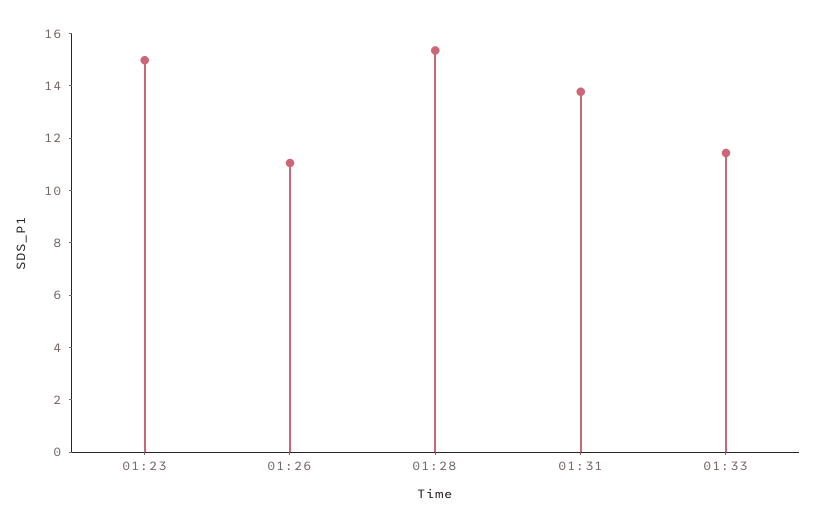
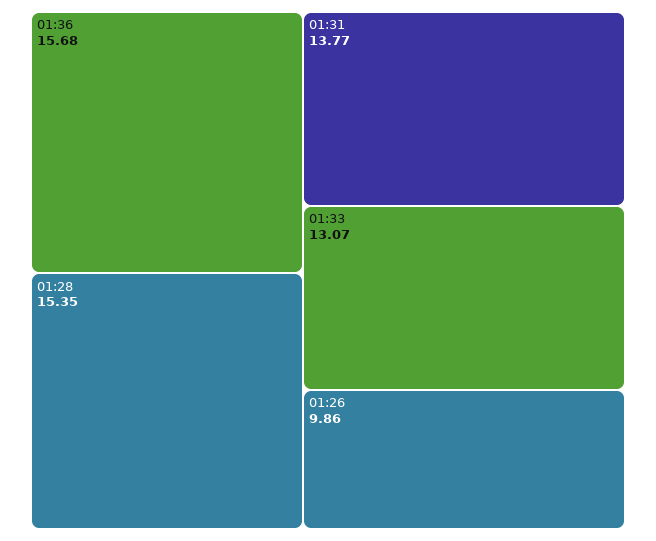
01:23: 15 -> none
01:26: 11 -> 9.86
01:33: 11.5 -> 13.07
01:36: none -> 15.68

